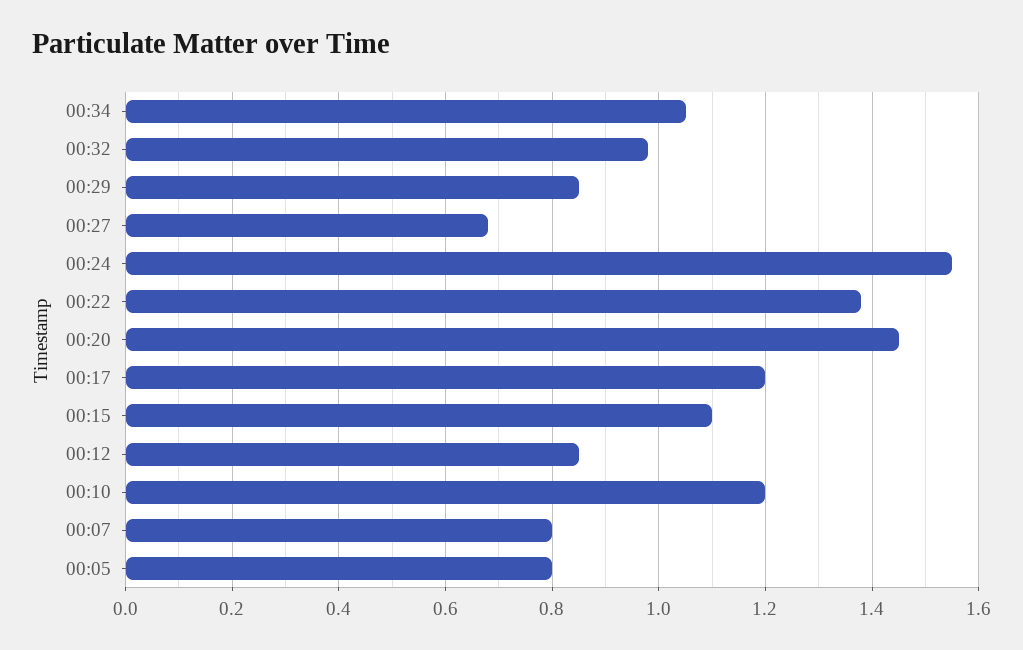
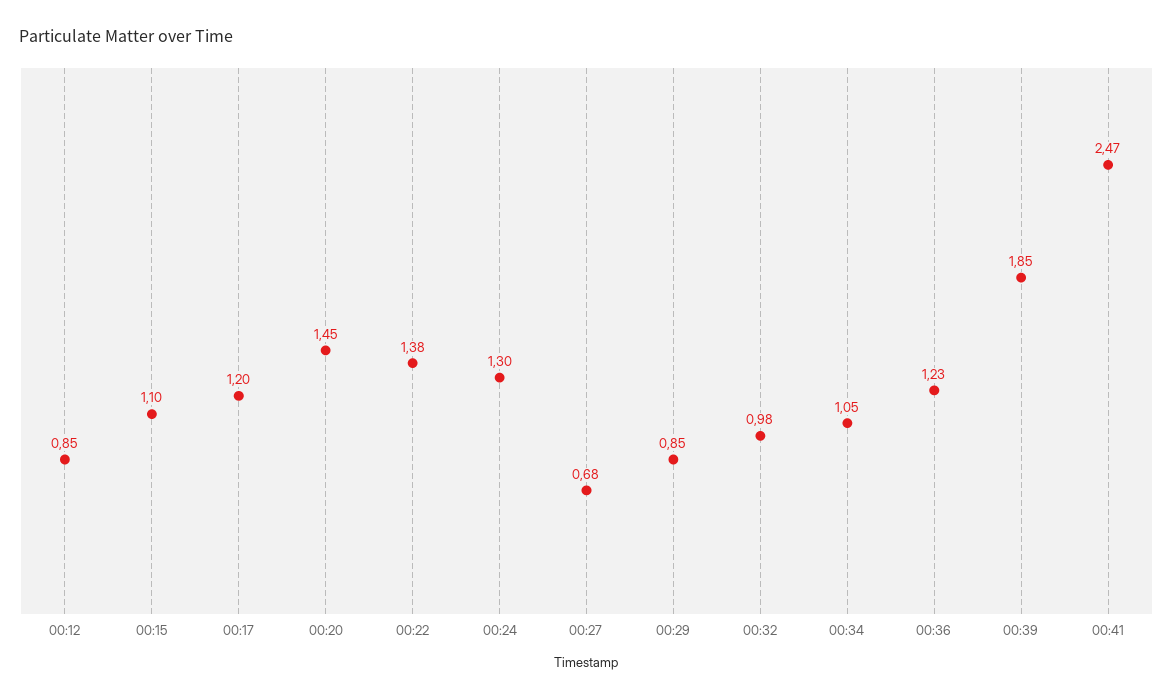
00:24: 1.55 -> 1.3
00:10: 1.2 -> none
00:07: 0.8 -> none
00:05: 0.8 -> none
00:36: none -> 1.23
00:39: none -> 1.85
00:41: none -> 2.47

